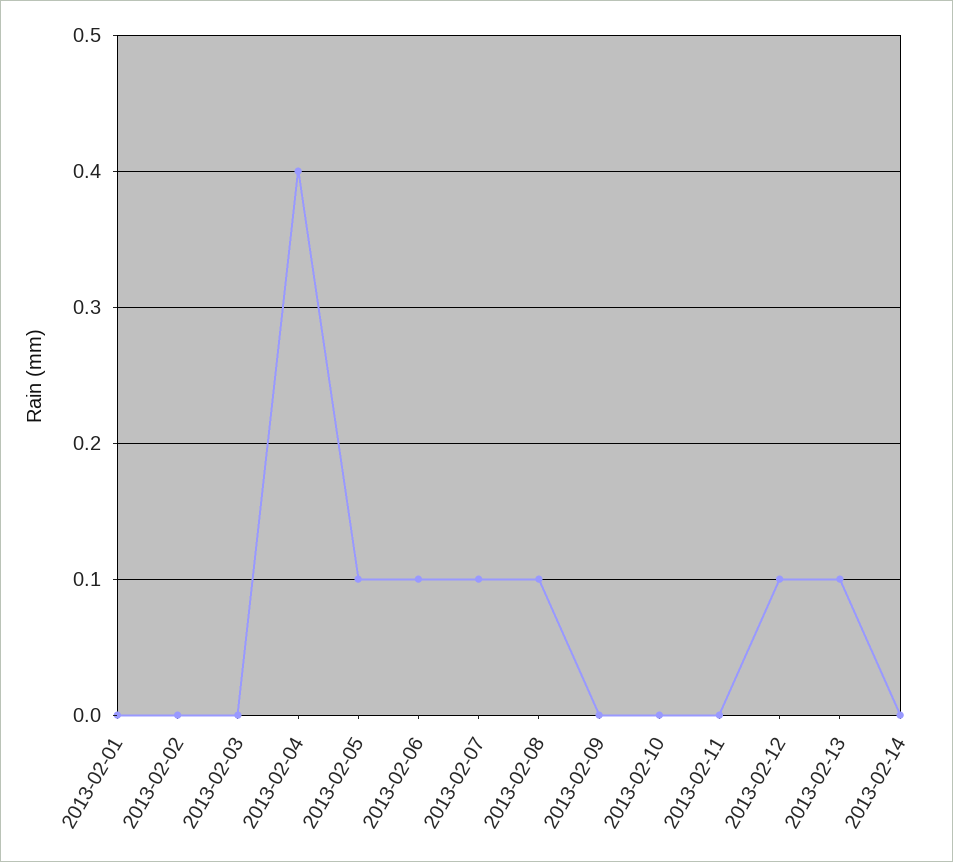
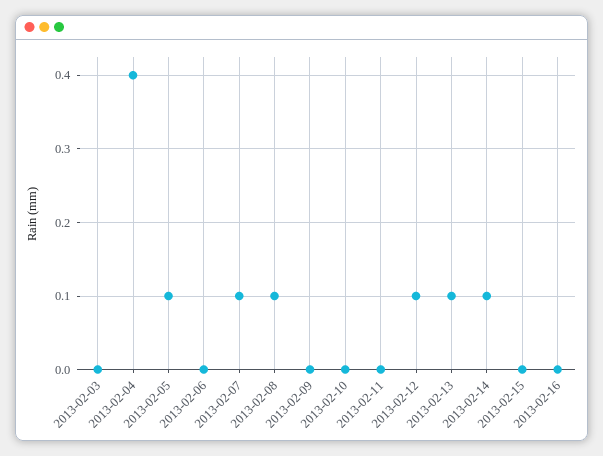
2013-02-01: 0 -> none
2013-02-02: 0 -> none
2013-02-06: 0.1 -> 0
2013-02-14: 0 -> 0.1
2013-02-15: none -> 0
2013-02-16: none -> 0

